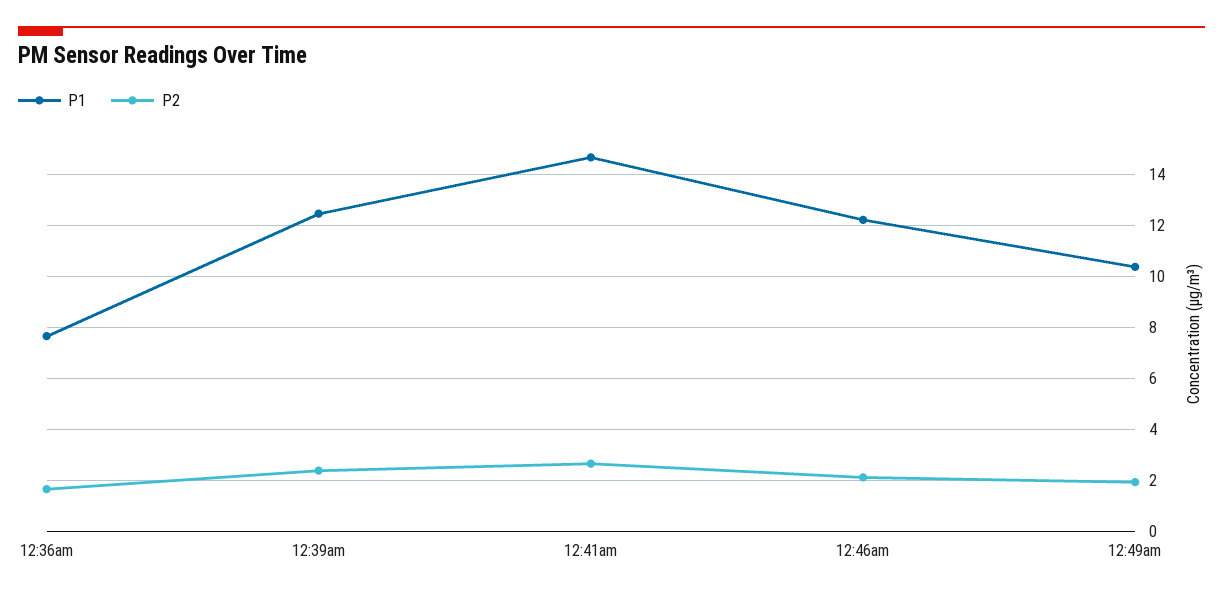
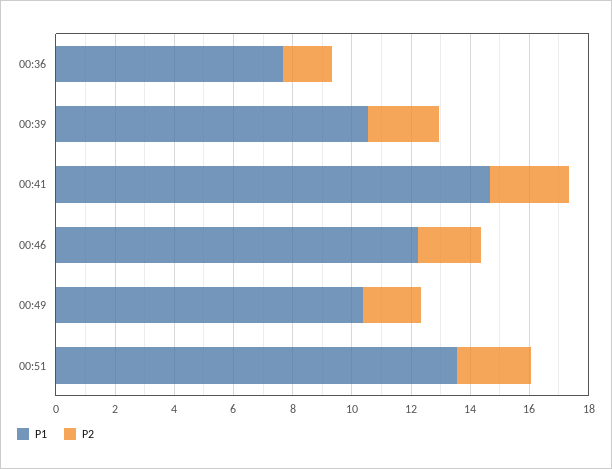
P1, 12:39am: 12.5 -> 10.5
P1, 00:51: none -> 13.5
P2, 00:51: none -> 2.5

